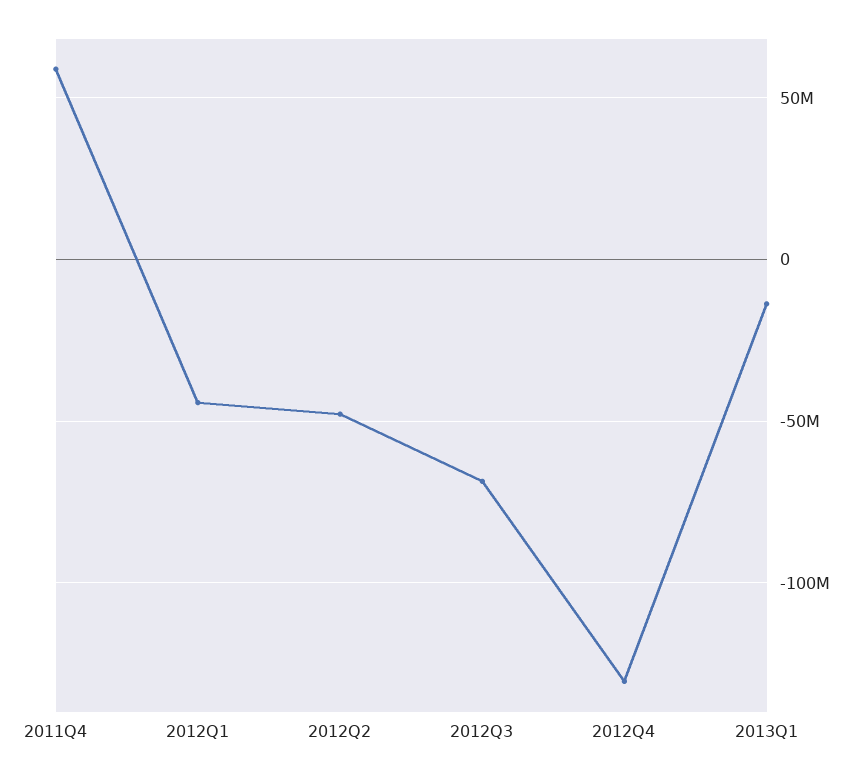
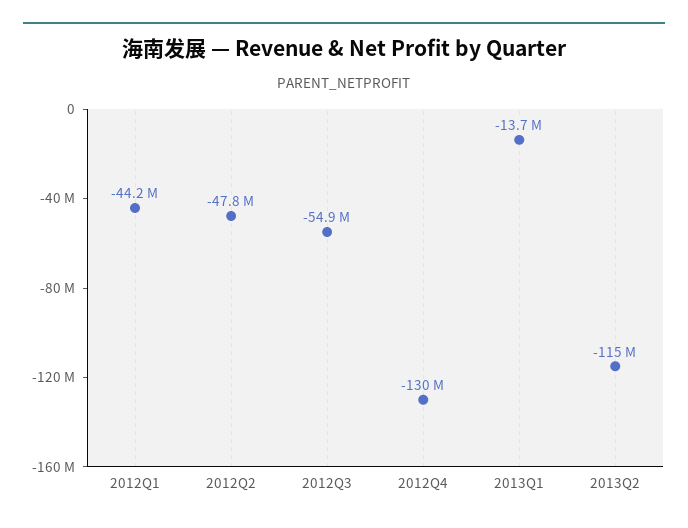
2011Q4: 60000000 -> none
2012Q3: -70000000 -> -54900000
2013Q2: none -> -115000000

